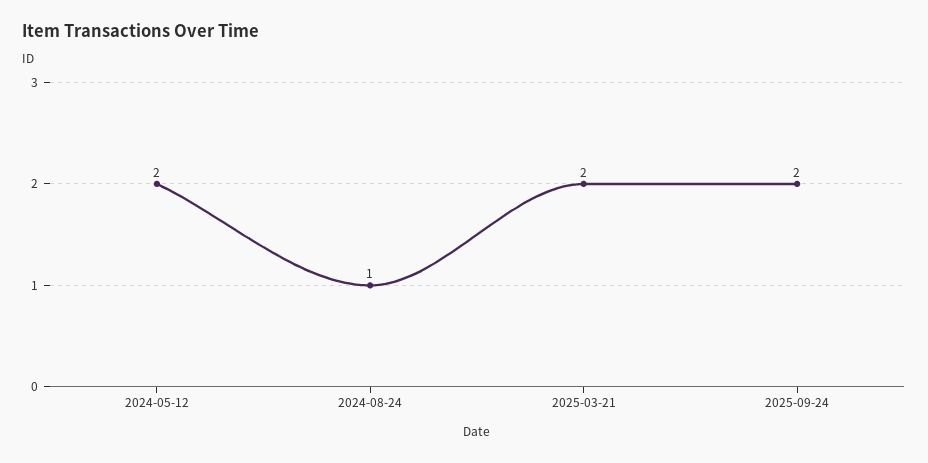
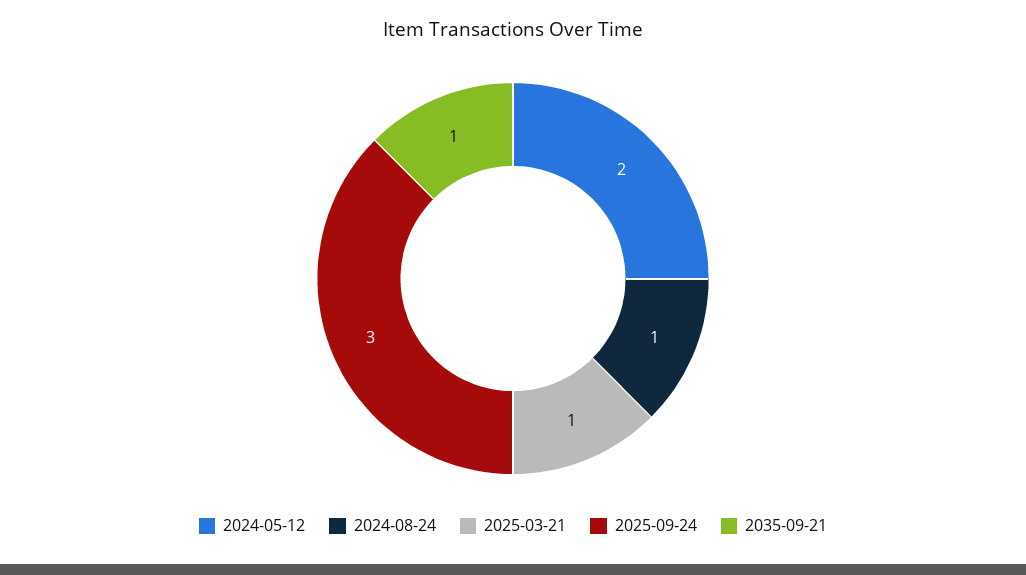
2025-03-21: 2 -> 1
2025-09-24: 2 -> 3
2035-09-21: none -> 1

